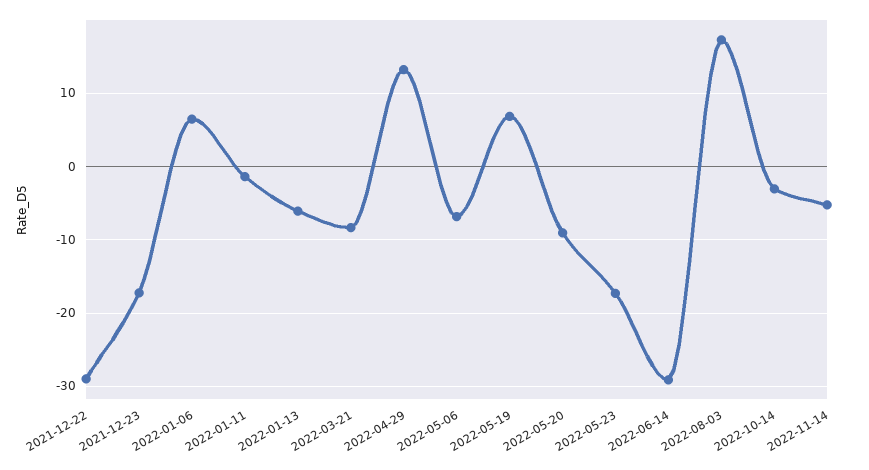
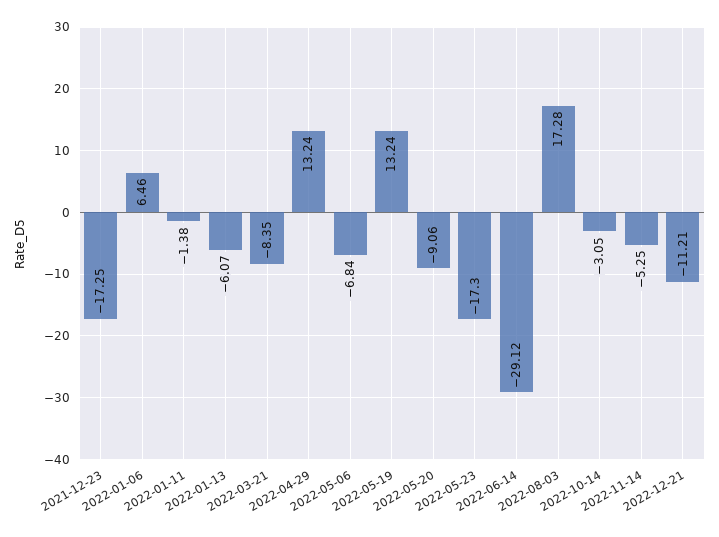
2021-12-22: -29 -> none
2022-05-19: 7 -> 13.24
2022-12-21: none -> -11.21

